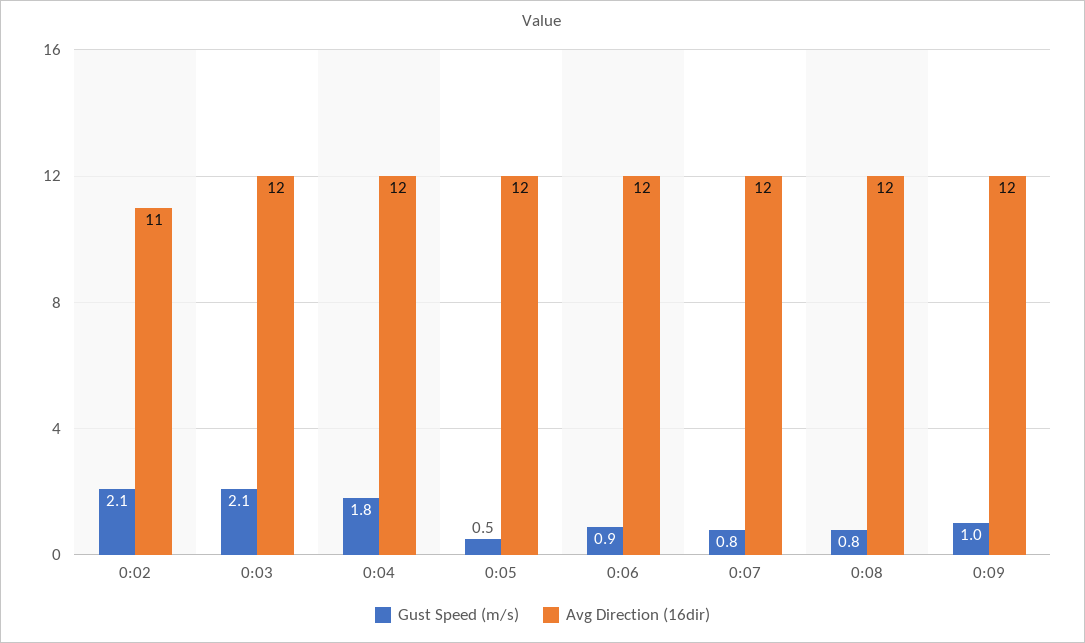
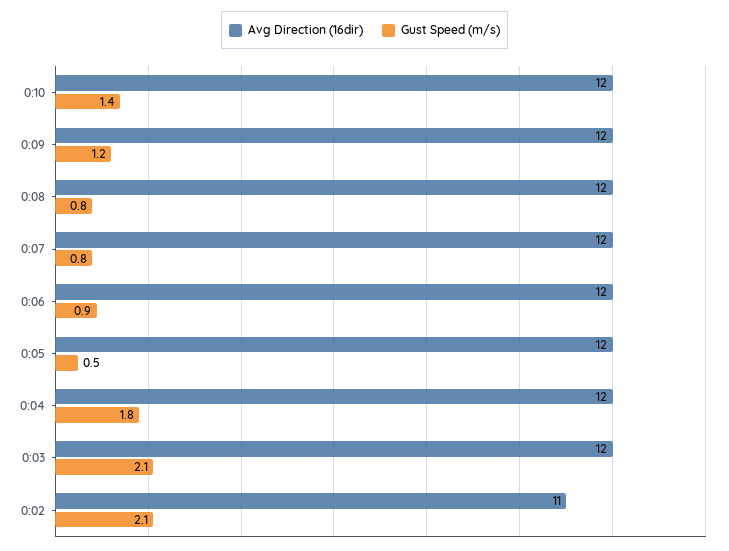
Gust Speed (m/s), 0:09: 1 -> 1.2
Avg Direction (16dir), 0:10: none -> 12
Gust Speed (m/s), 0:10: none -> 1.4

